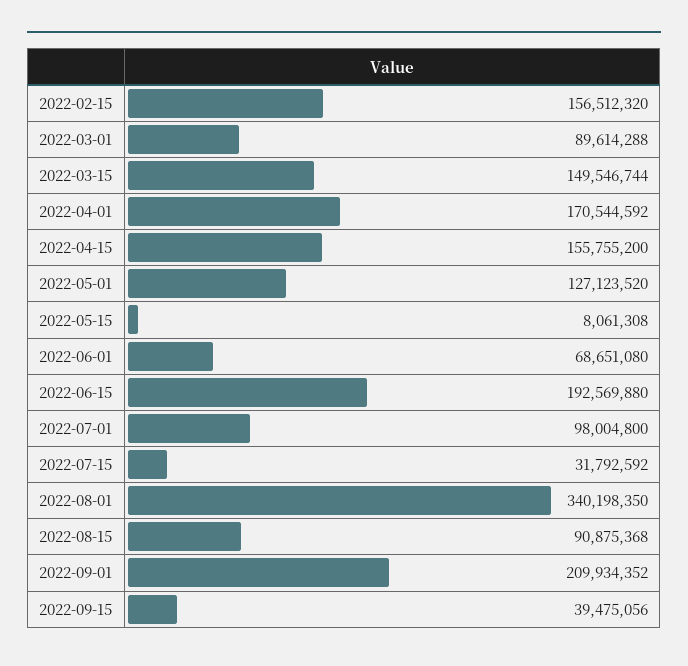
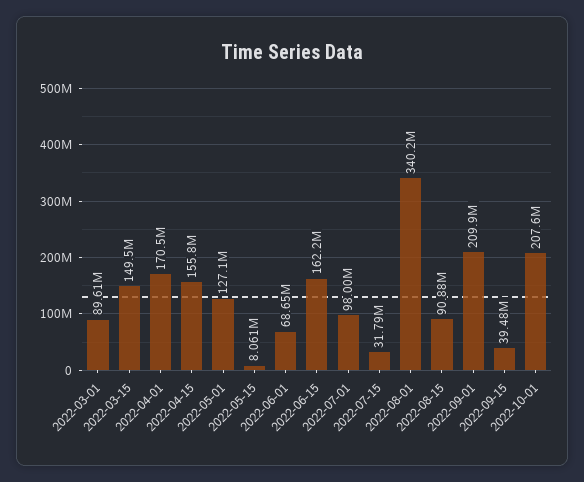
2022-02-15: 156512320 -> none
2022-06-15: 192569880 -> 162200000
2022-10-01: none -> 207600000

